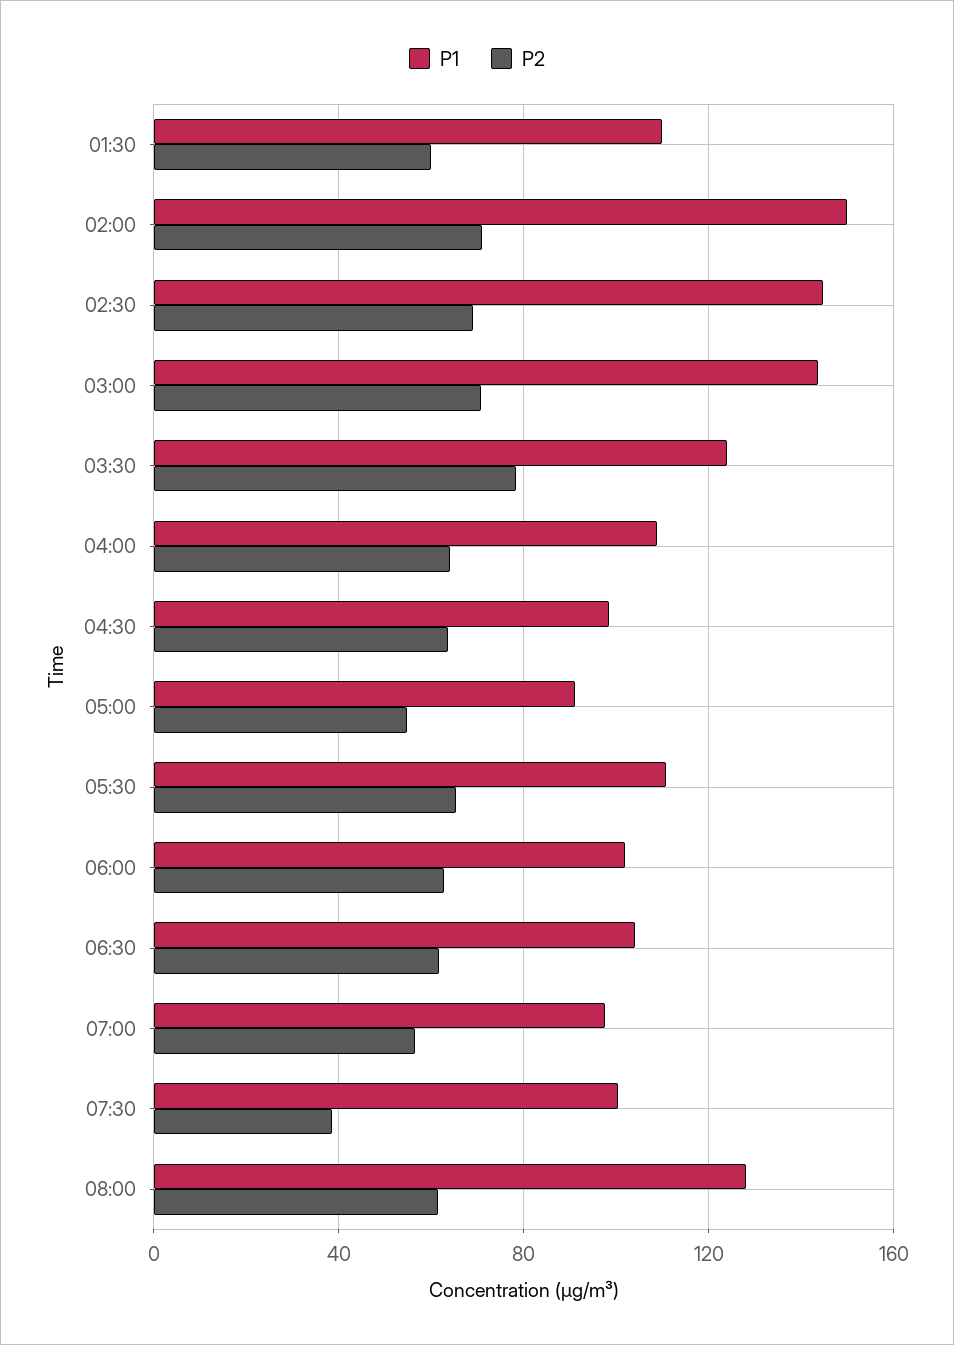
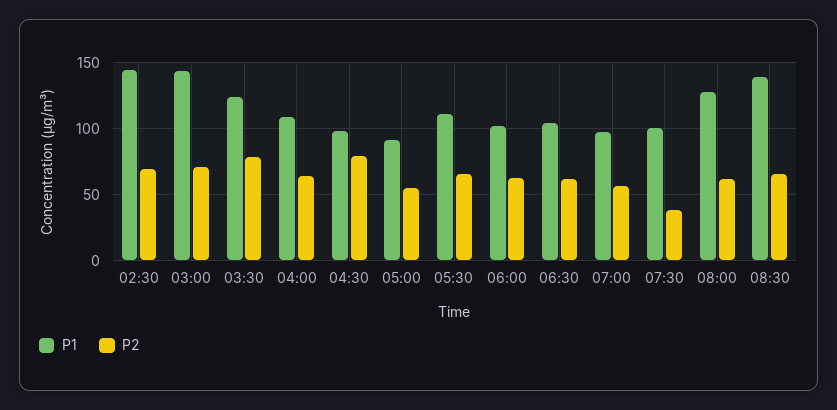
P1, 01:30: 110 -> none
P2, 01:30: 60 -> none
P1, 02:00: 150 -> none
P2, 02:00: 70 -> none
P2, 04:30: 65 -> 80
P1, 08:30: none -> 140
P2, 08:30: none -> 65

